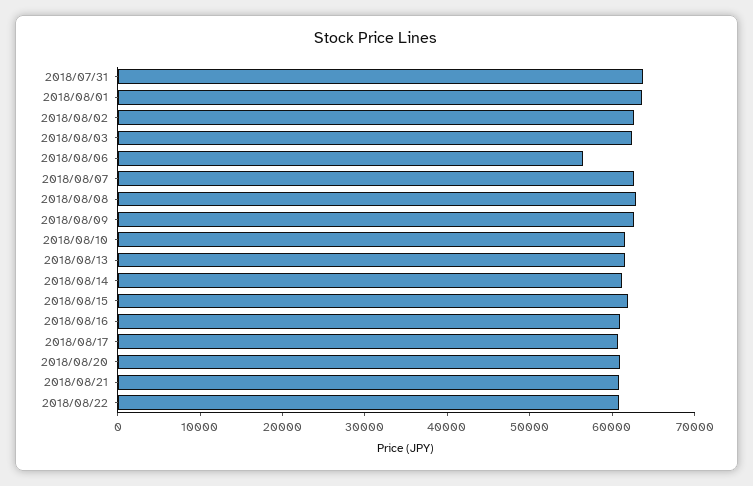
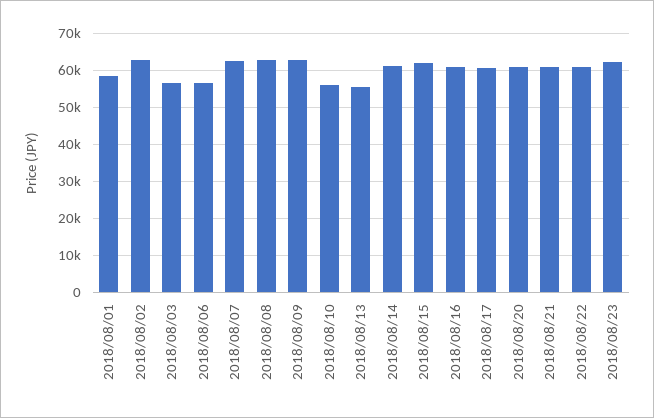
2018/07/31: 64000 -> none
2018/08/01: 64000 -> 58000
2018/08/03: 62000 -> 56000
2018/08/10: 62000 -> 56000
2018/08/13: 62000 -> 56000
2018/08/23: none -> 62000

